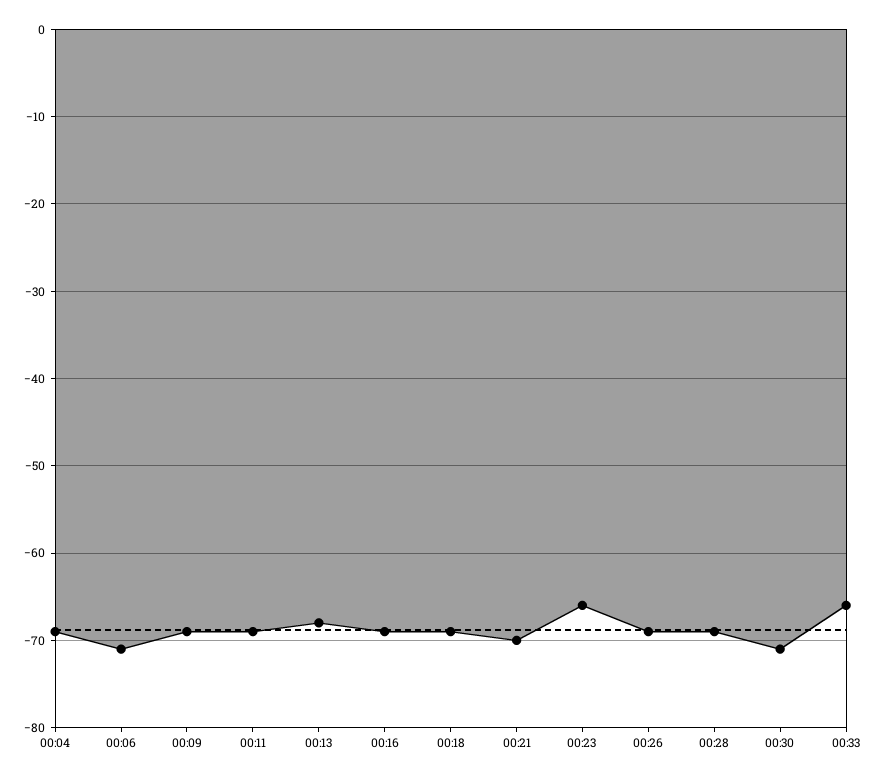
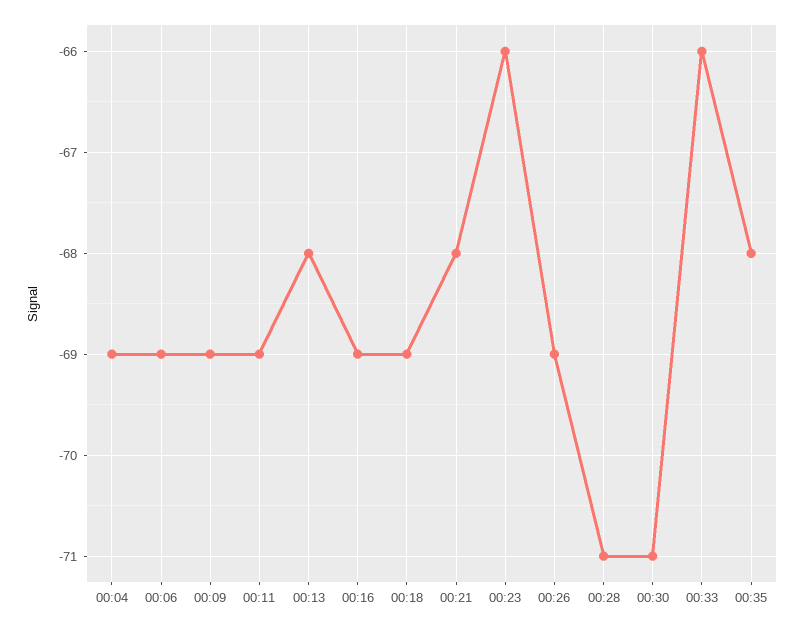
00:06: -71 -> -69
00:21: -70 -> -68
00:28: -69 -> -71
00:35: none -> -68

